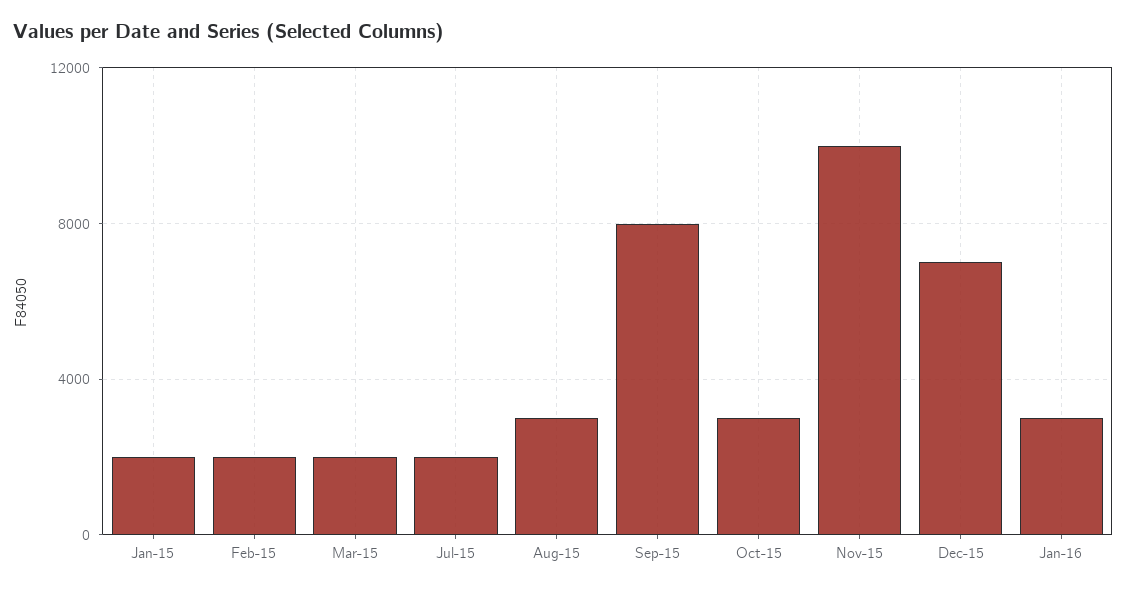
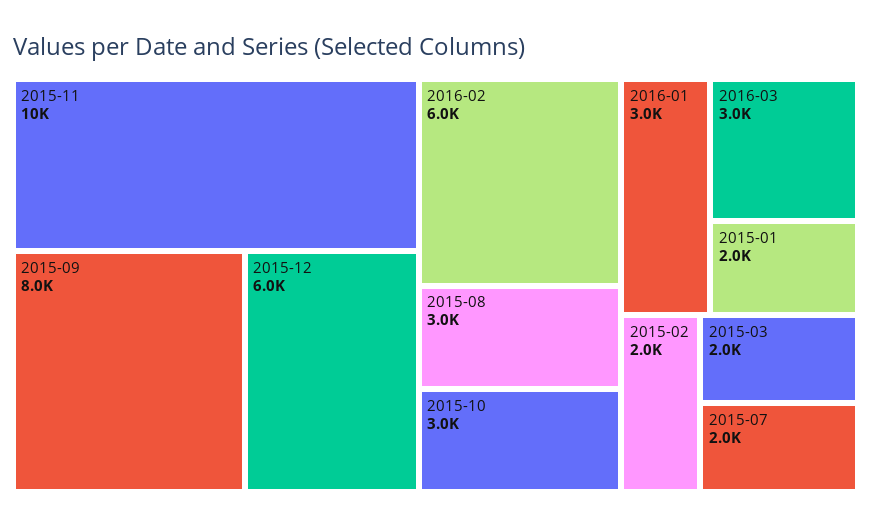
Dec-15: 7000 -> 6000
2016-02: none -> 6000
2016-03: none -> 3000

